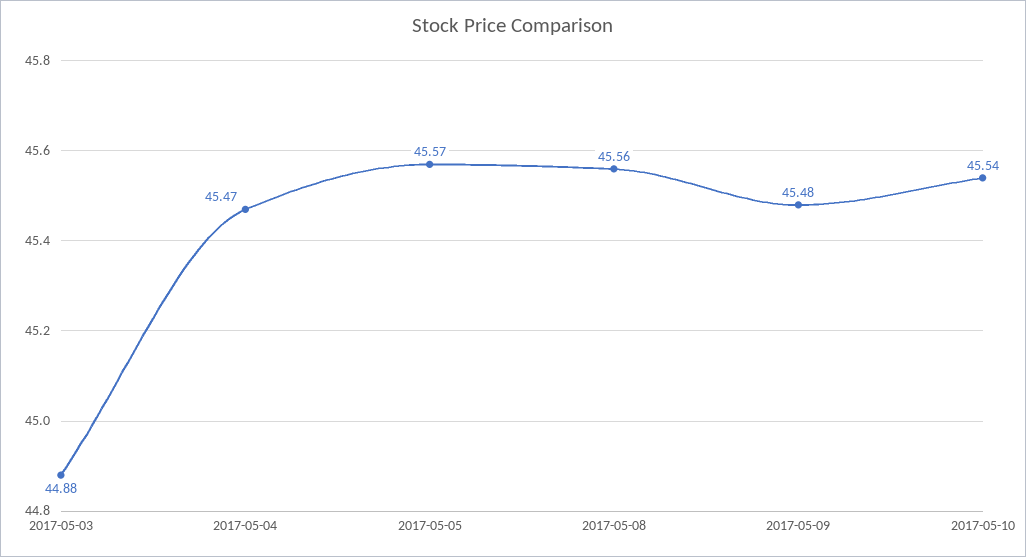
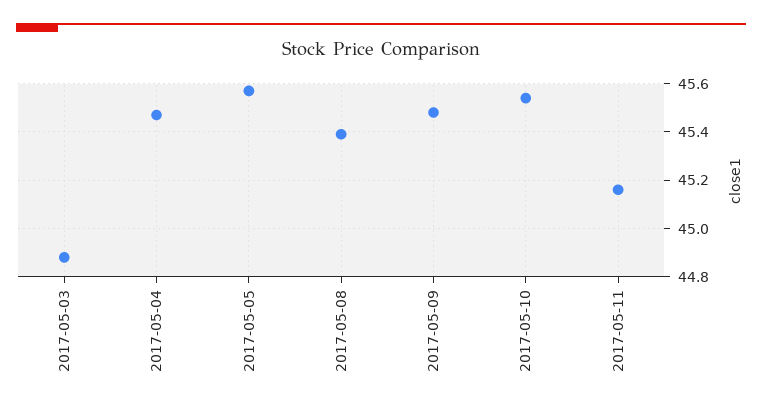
2017-05-08: 45.56 -> 45.4
2017-05-11: none -> 45.15

